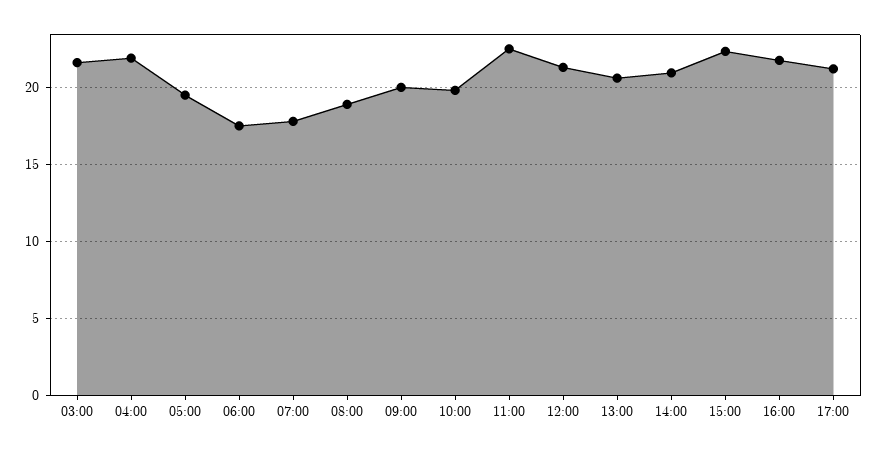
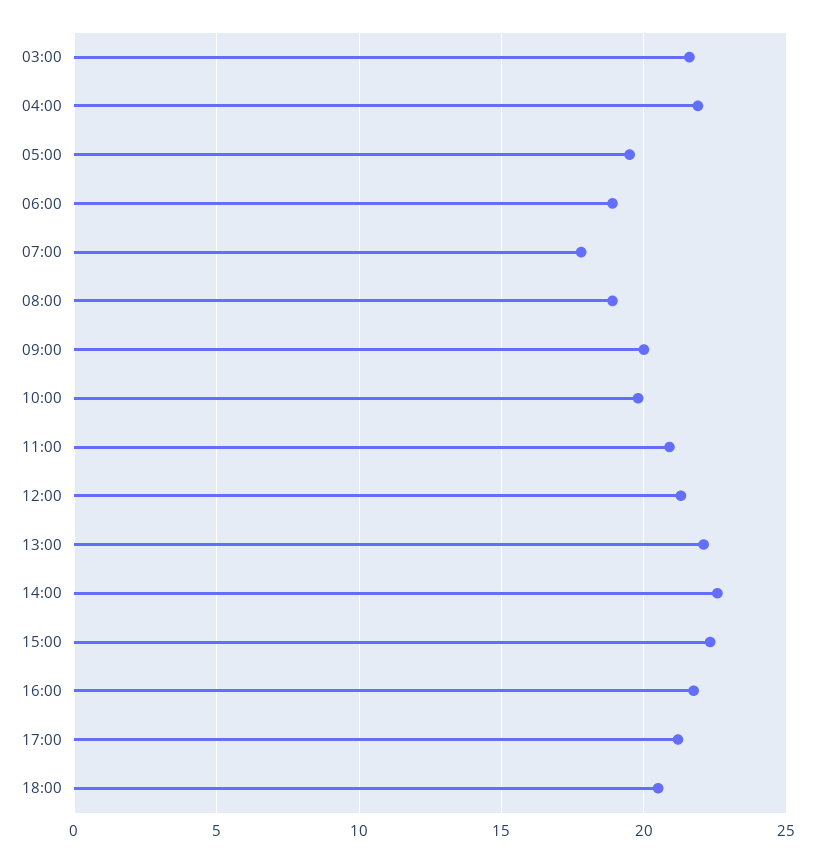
06:00: 17.5 -> 19
11:00: 22.5 -> 21
13:00: 20.5 -> 22
14:00: 21 -> 22.5
18:00: none -> 20.5

